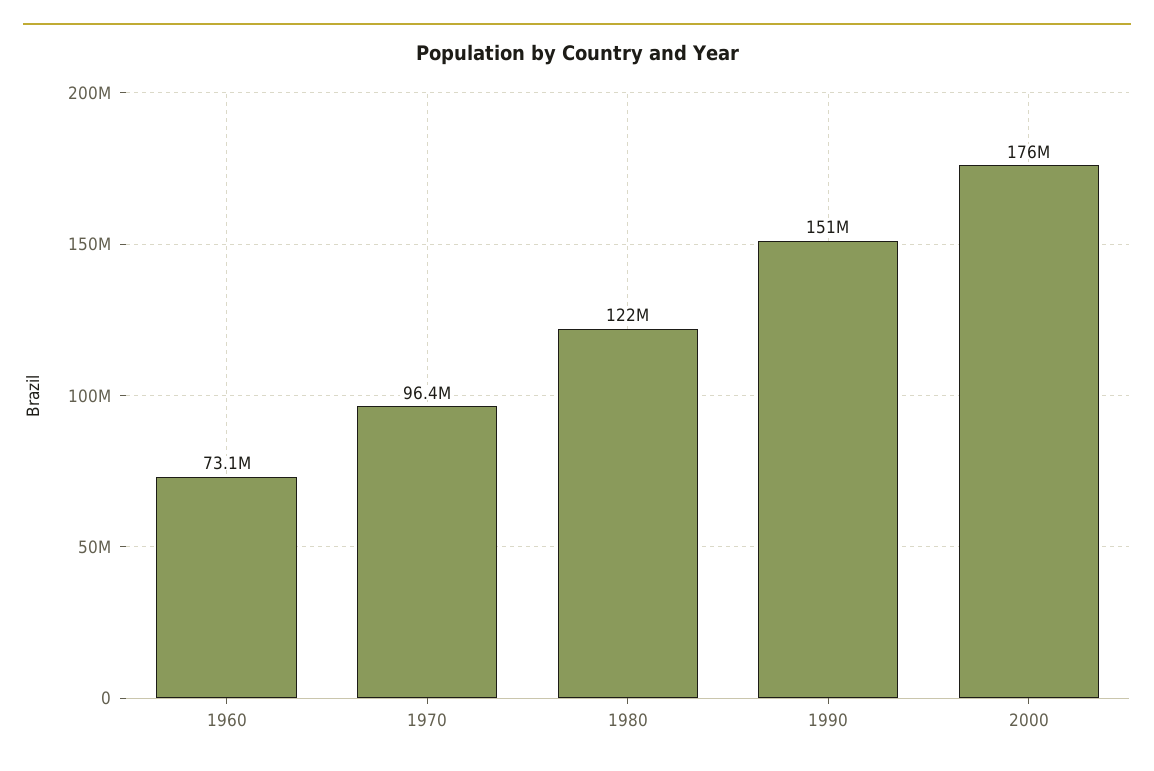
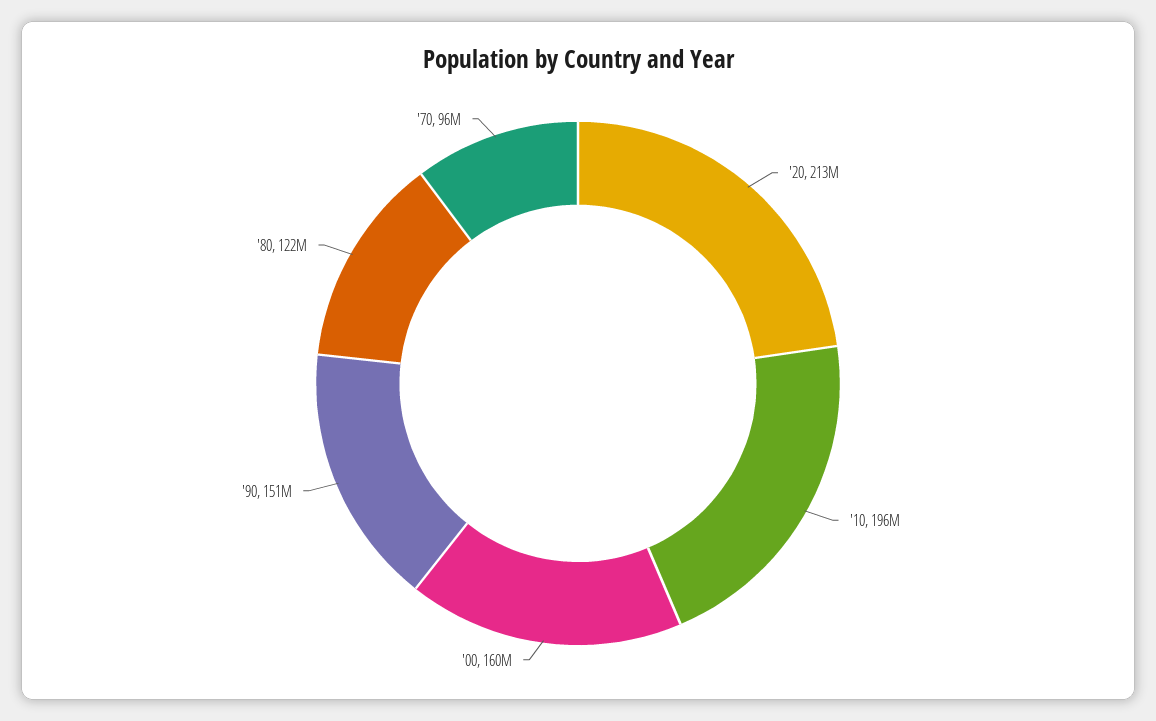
1960: 73100000 -> none
2000: 176000000 -> 160000000
'20: none -> 213000000
'10: none -> 196000000

